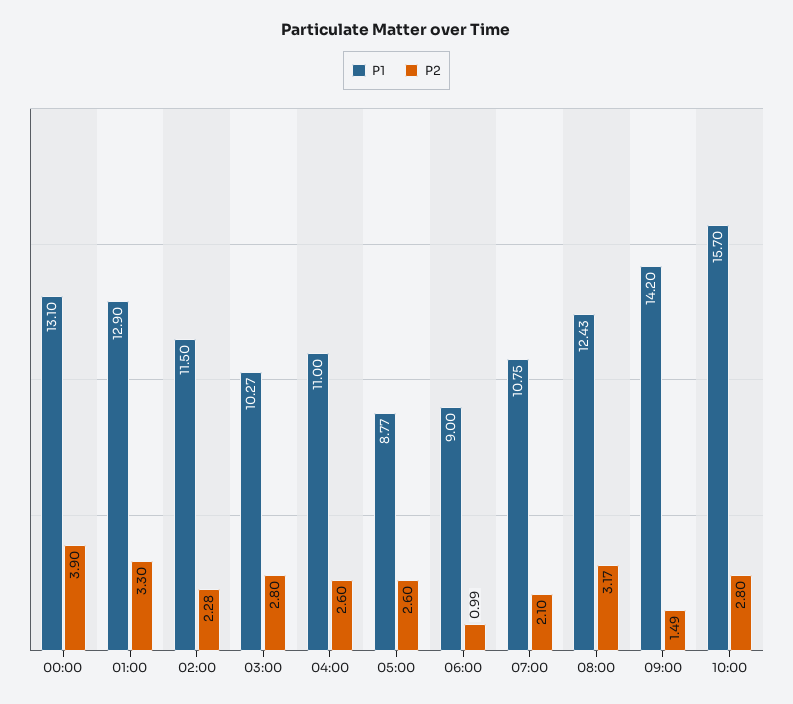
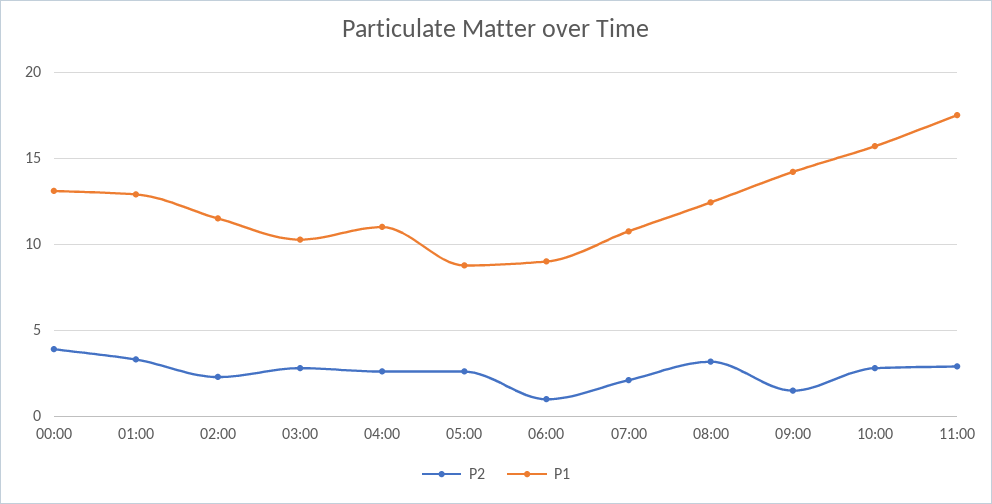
P2, 11:00: none -> 3
P1, 11:00: none -> 17.5

